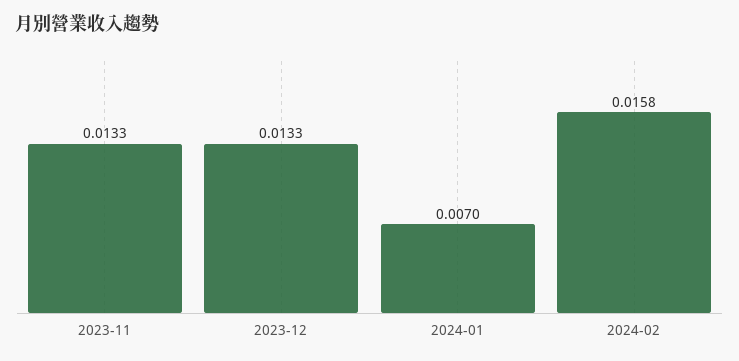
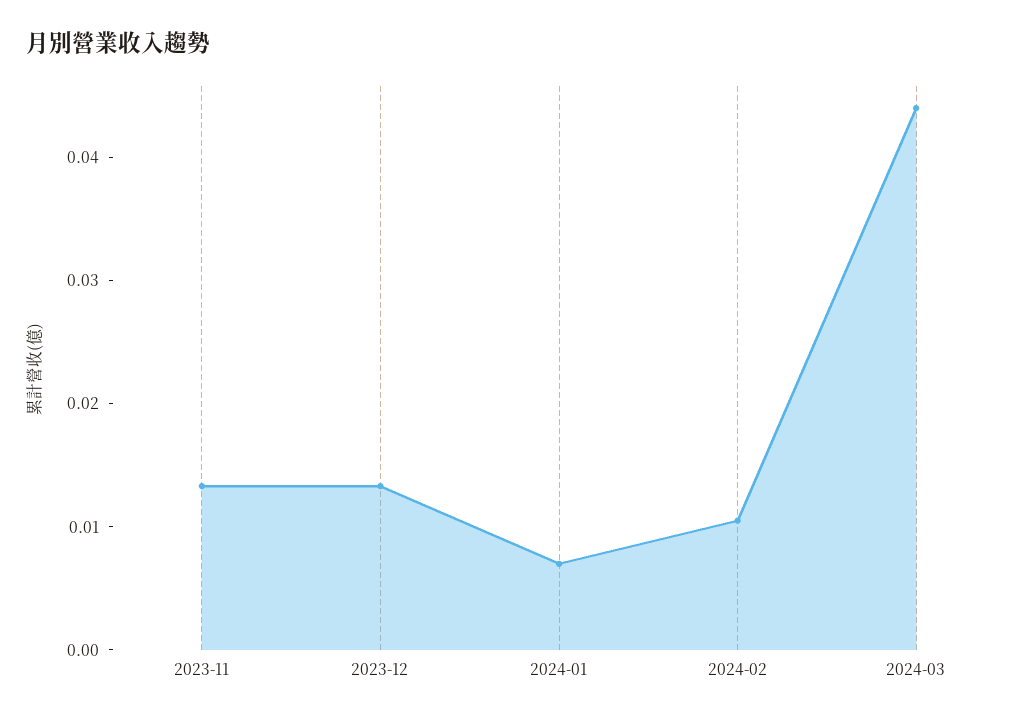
2024-02: 0.0158 -> 0.01
2024-03: none -> 0.044

